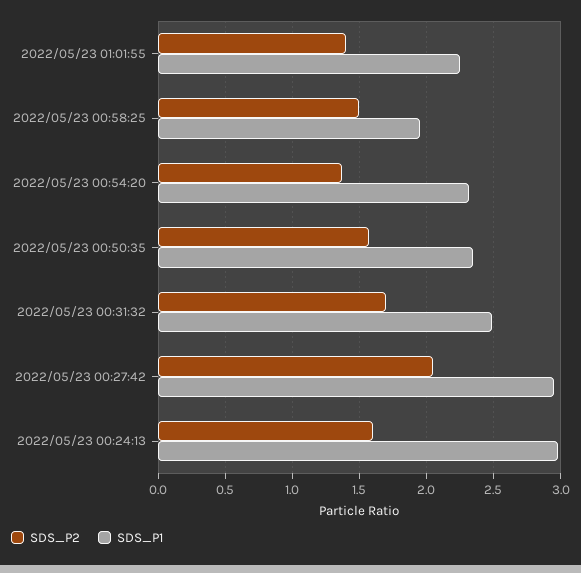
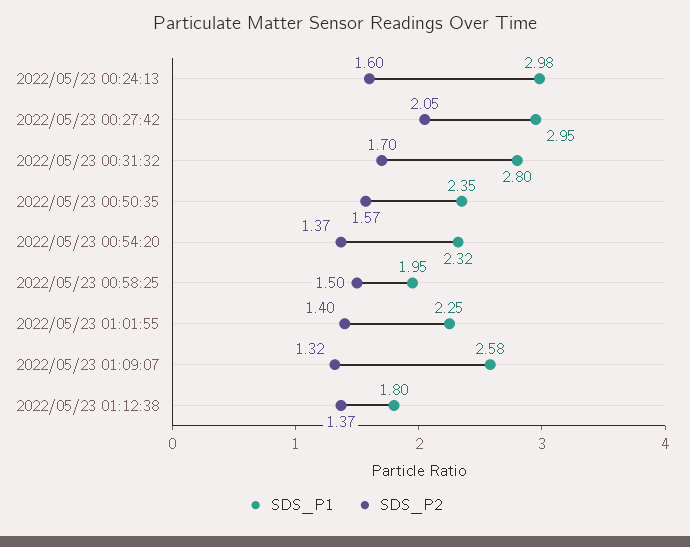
SDS_P1, 2022/05/23 00:31:32: 2.5 -> 2.8
SDS_P1, 2022/05/23 01:09:07: none -> 2.58
SDS_P2, 2022/05/23 01:09:07: none -> 1.32
SDS_P1, 2022/05/23 01:12:38: none -> 1.8
SDS_P2, 2022/05/23 01:12:38: none -> 1.37

